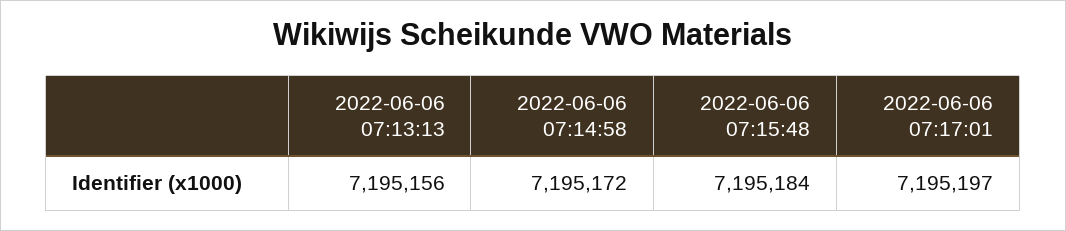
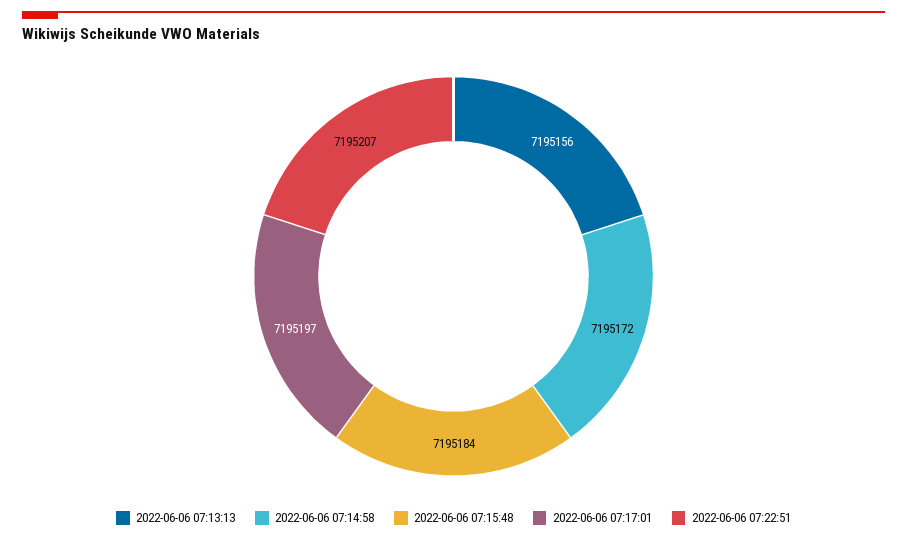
2022-06-06 07:22:51: none -> 7195207

